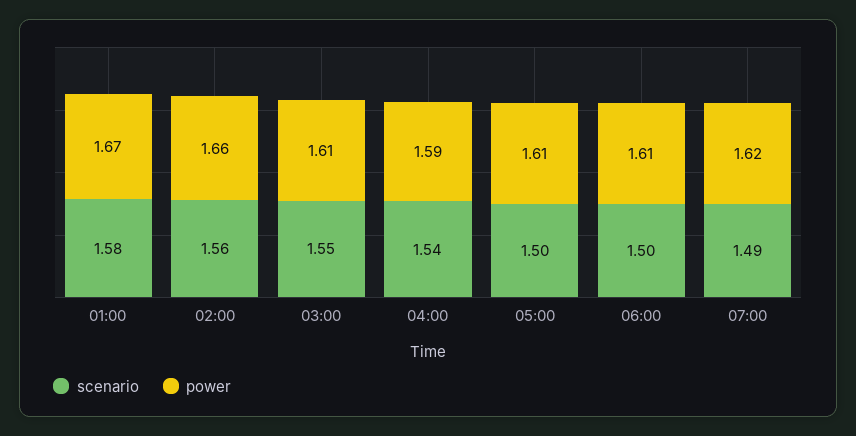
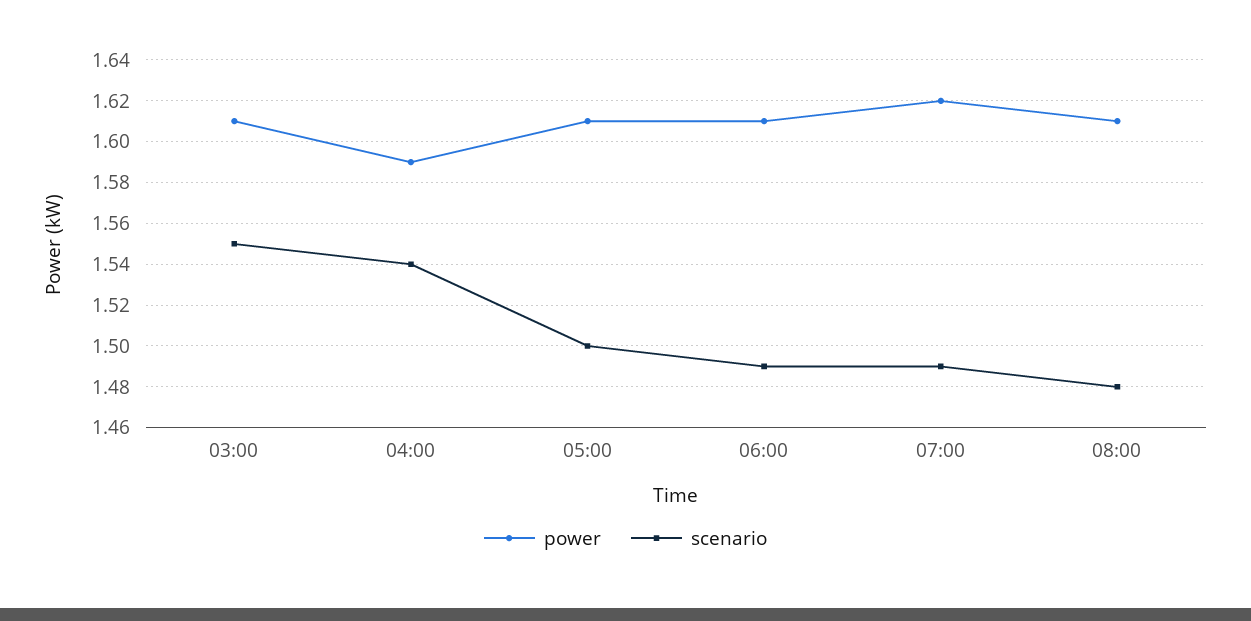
scenario, 01:00: 1.58 -> none
power, 01:00: 1.67 -> none
scenario, 02:00: 1.56 -> none
power, 02:00: 1.66 -> none
scenario, 06:00: 1.5 -> 1.49
power, 08:00: none -> 1.61
scenario, 08:00: none -> 1.48

